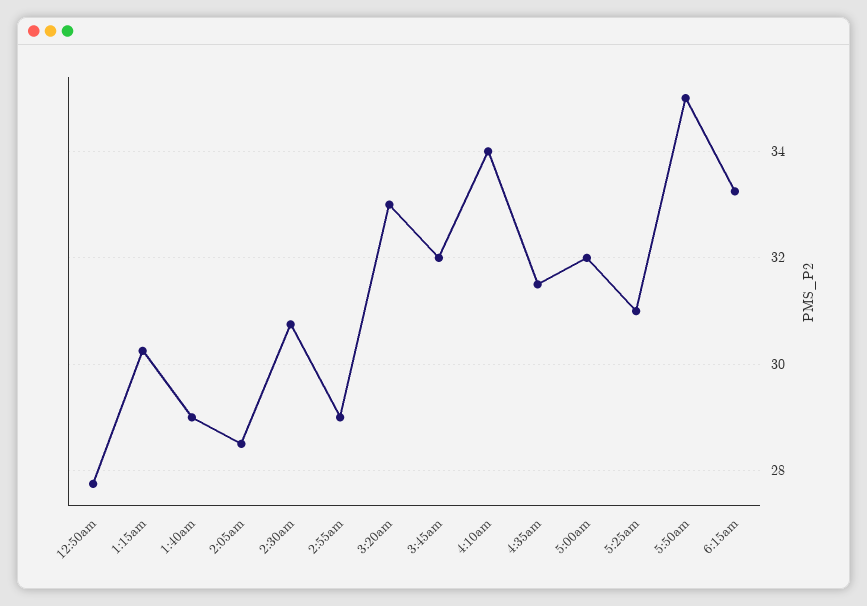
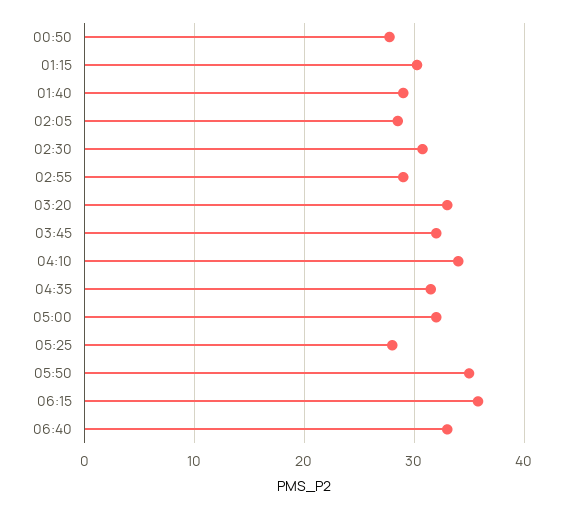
5:25am: 31 -> 28
6:15am: 33.2 -> 36
06:40: none -> 33

